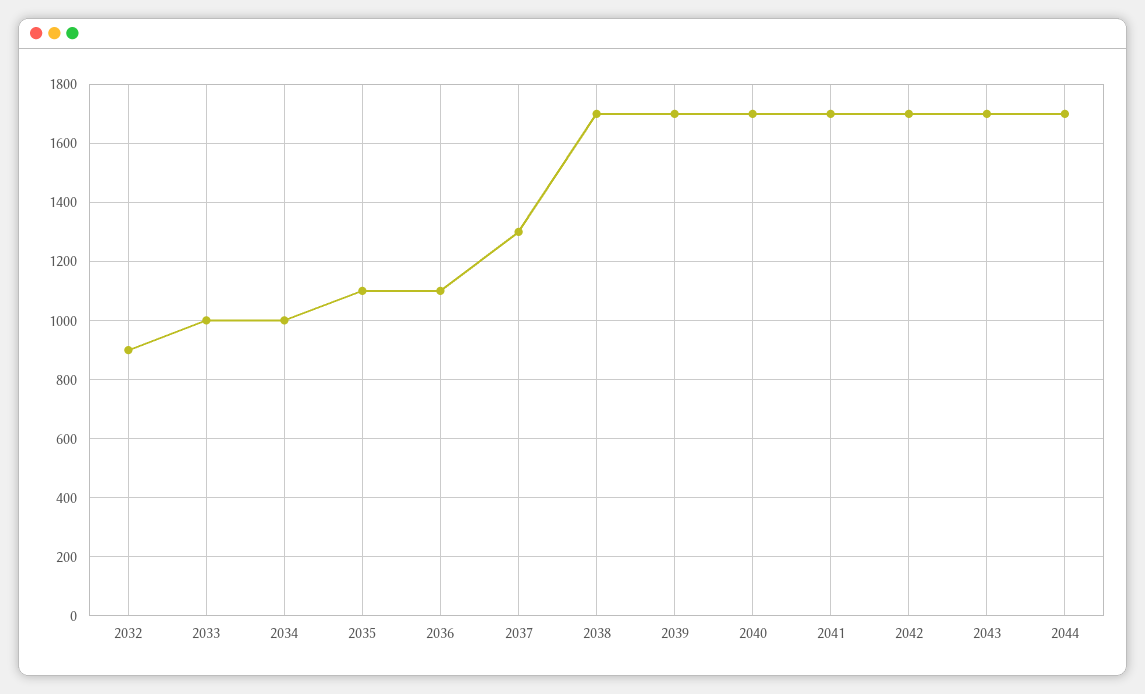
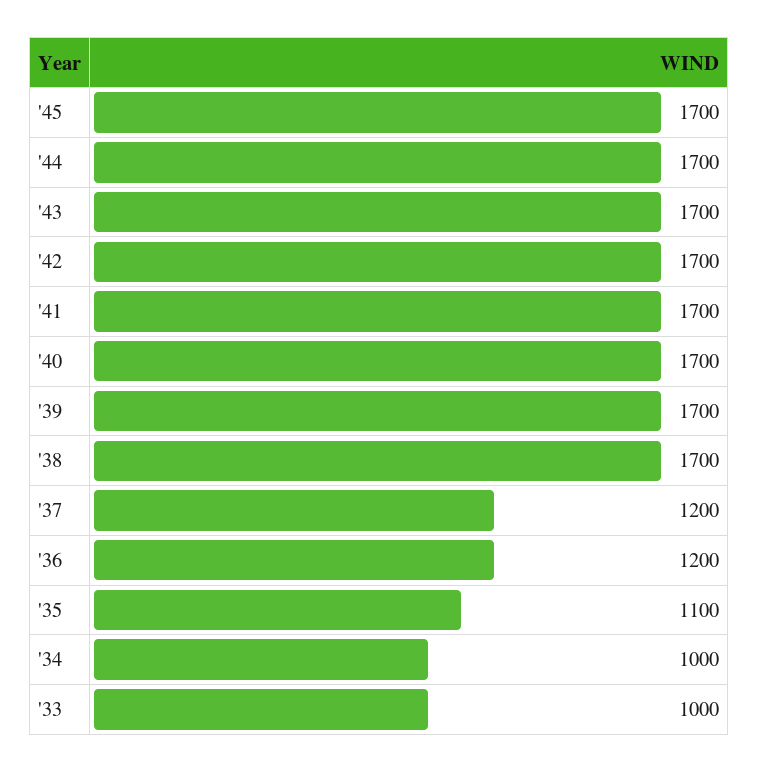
2032: 900 -> none
2036: 1100 -> 1200
2037: 1300 -> 1200
'45: none -> 1700

